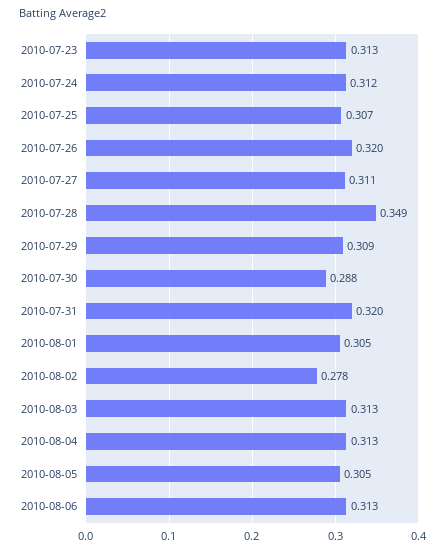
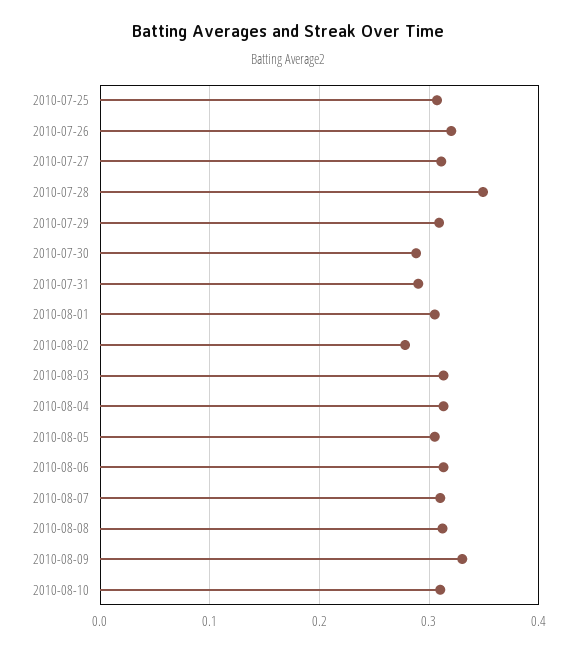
2010-07-23: 0.313 -> none
2010-07-24: 0.312 -> none
2010-07-31: 0.32 -> 0.29
2010-08-07: none -> 0.31
2010-08-08: none -> 0.31
2010-08-09: none -> 0.33
2010-08-10: none -> 0.31

